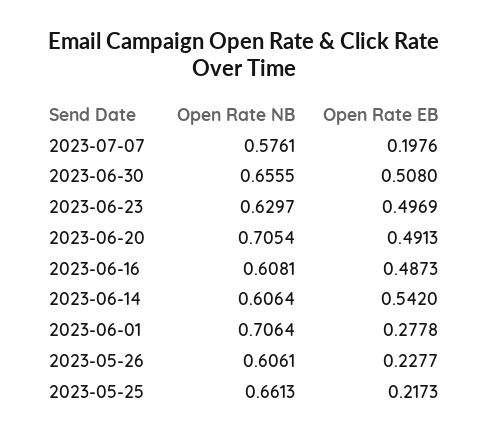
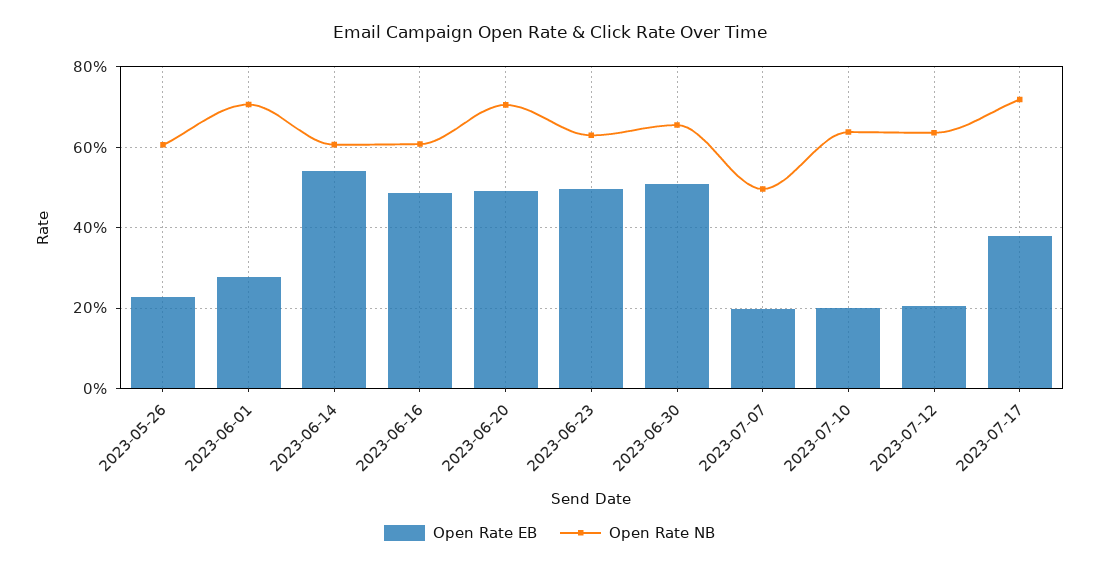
Open Rate NB, 2023-07-07: 0.5761 -> 0.5
Open Rate NB, 2023-05-25: 0.6613 -> none
Open Rate EB, 2023-05-25: 0.2173 -> none
Open Rate EB, 2023-07-10: none -> 0.2
Open Rate NB, 2023-07-10: none -> 0.64
Open Rate EB, 2023-07-12: none -> 0.2
Open Rate NB, 2023-07-12: none -> 0.64
Open Rate EB, 2023-07-17: none -> 0.38
Open Rate NB, 2023-07-17: none -> 0.72

